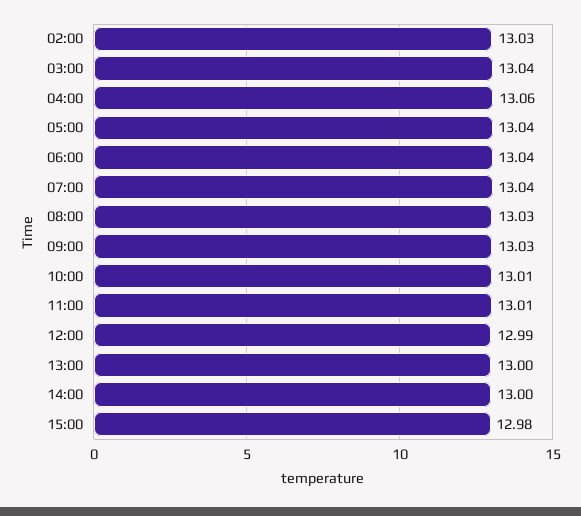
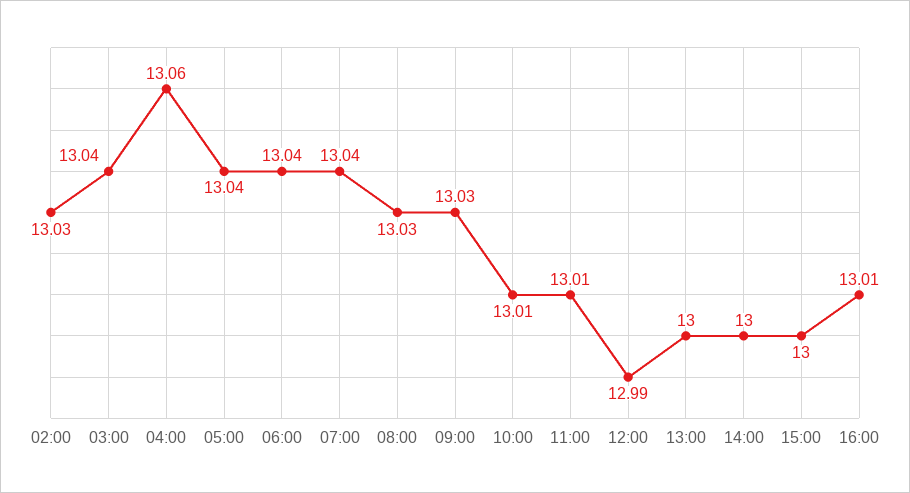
15:00: 12.98 -> 13
16:00: none -> 13.01

